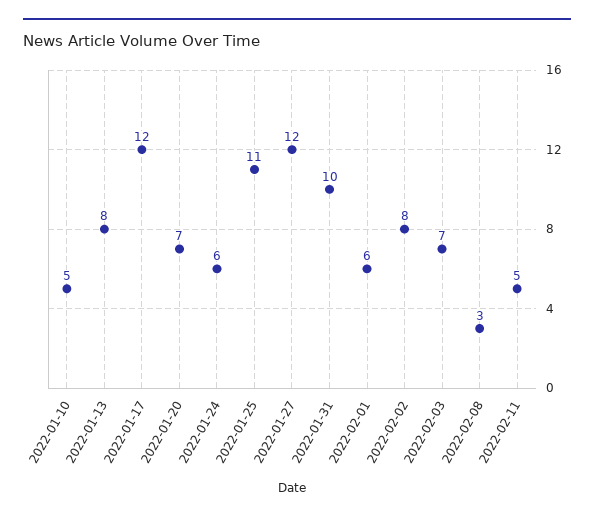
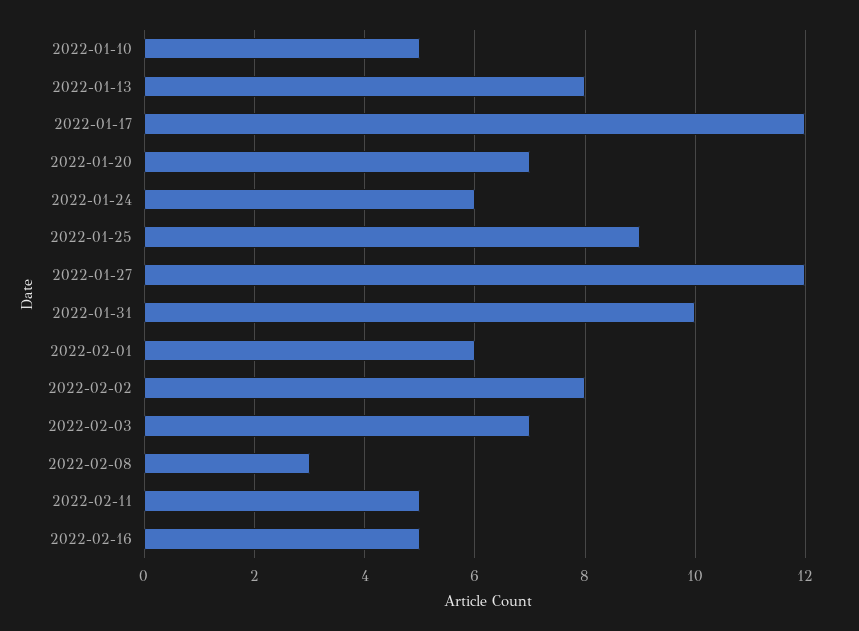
2022-01-25: 11 -> 9
2022-02-16: none -> 5

